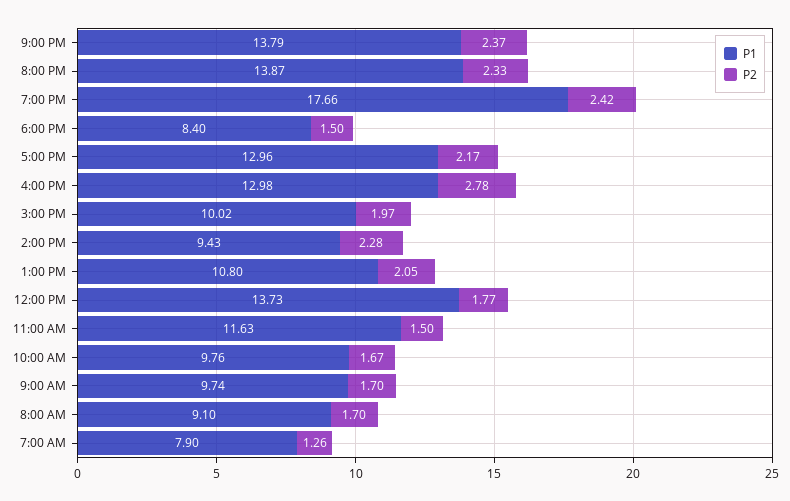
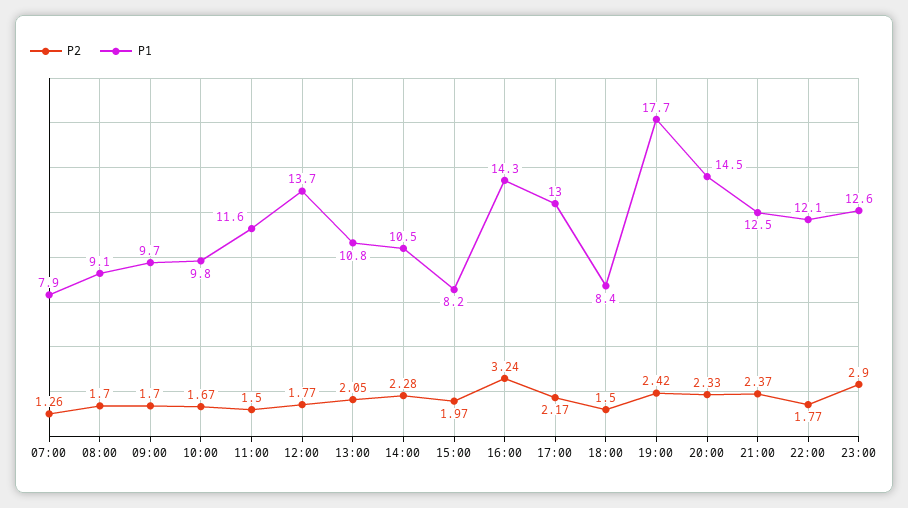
P1, 9:00 PM: 13.79 -> 12.5
P1, 8:00 PM: 13.87 -> 14.5
P1, 4:00 PM: 12.98 -> 14.3
P2, 4:00 PM: 2.78 -> 3.24
P1, 3:00 PM: 10.02 -> 8.2
P1, 2:00 PM: 9.43 -> 10.5
P2, 22:00: none -> 1.77
P1, 22:00: none -> 12.1
P2, 23:00: none -> 2.9
P1, 23:00: none -> 12.6

